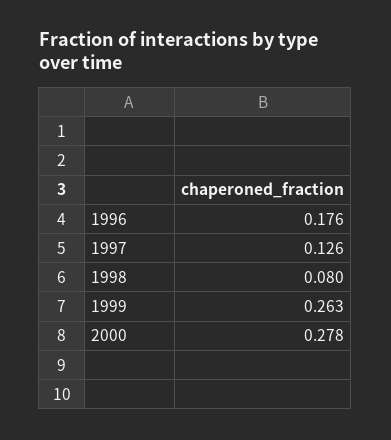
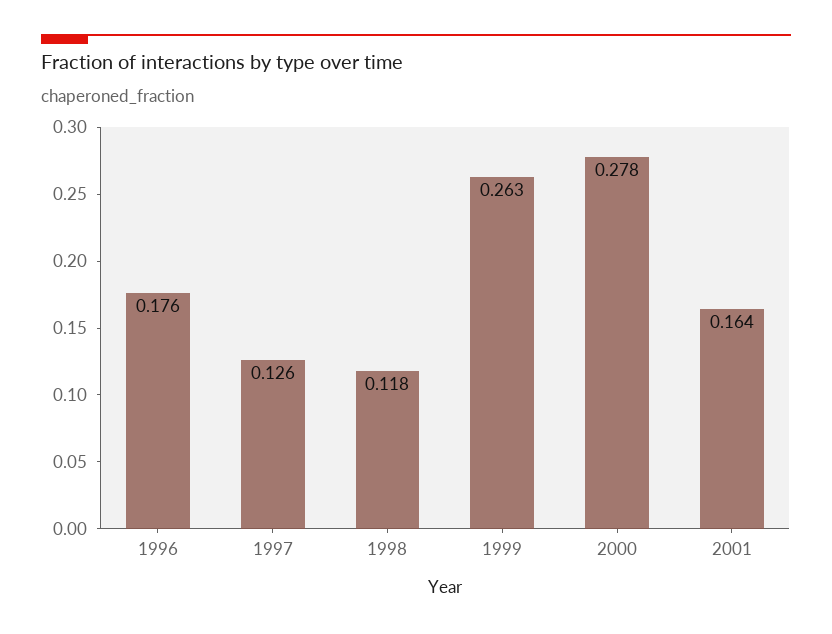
1998: 0.08 -> 0.118
2001: none -> 0.164

